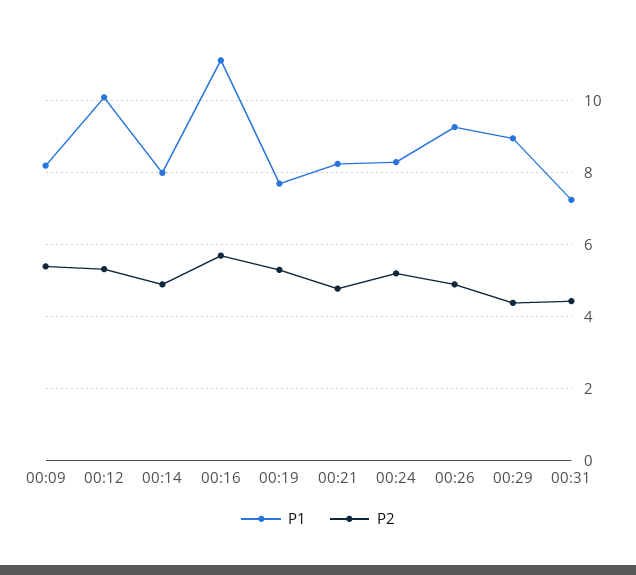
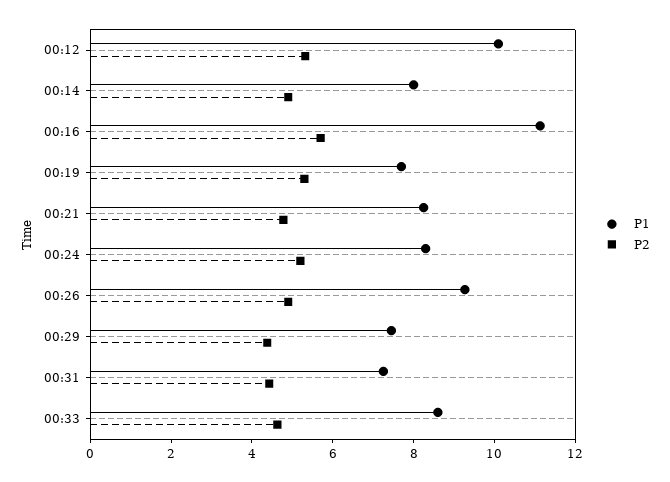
P1, 00:09: 8.2 -> none
P2, 00:09: 5.4 -> none
P1, 00:29: 9 -> 7.5
P1, 00:33: none -> 8.5
P2, 00:33: none -> 4.5

